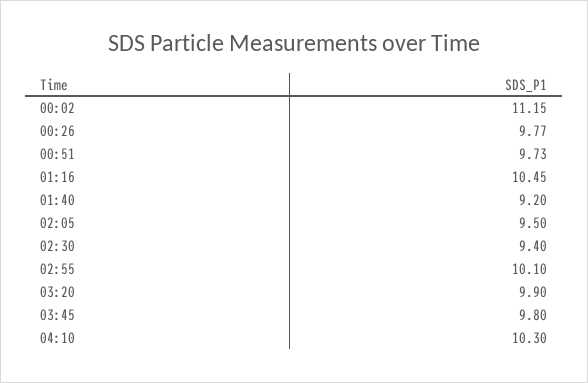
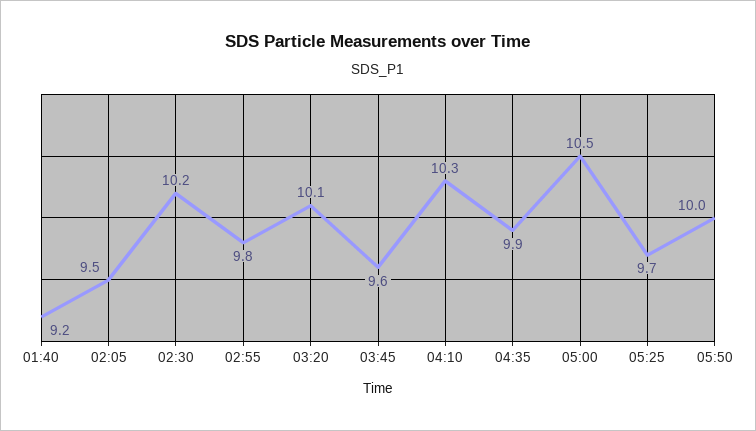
00:02: 11.15 -> none
00:26: 9.77 -> none
00:51: 9.73 -> none
01:16: 10.45 -> none
02:30: 9.4 -> 10.2
02:55: 10.1 -> 9.8
03:20: 9.9 -> 10.1
03:45: 9.8 -> 9.6
04:35: none -> 9.9
05:00: none -> 10.5
05:25: none -> 9.7
05:50: none -> 10

